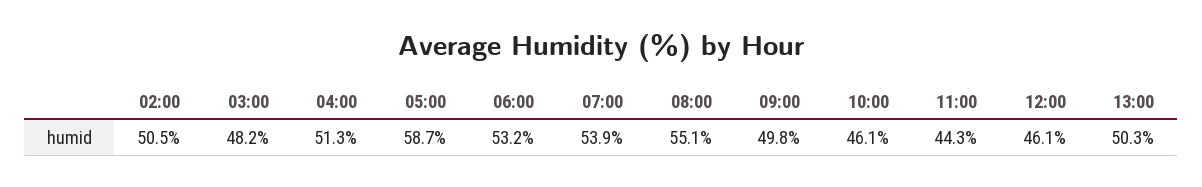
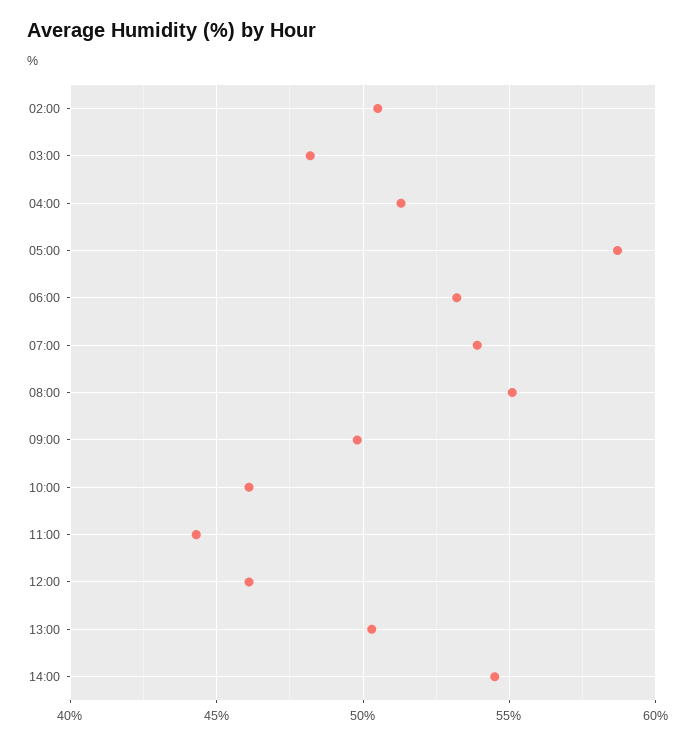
14:00: none -> 54.5

